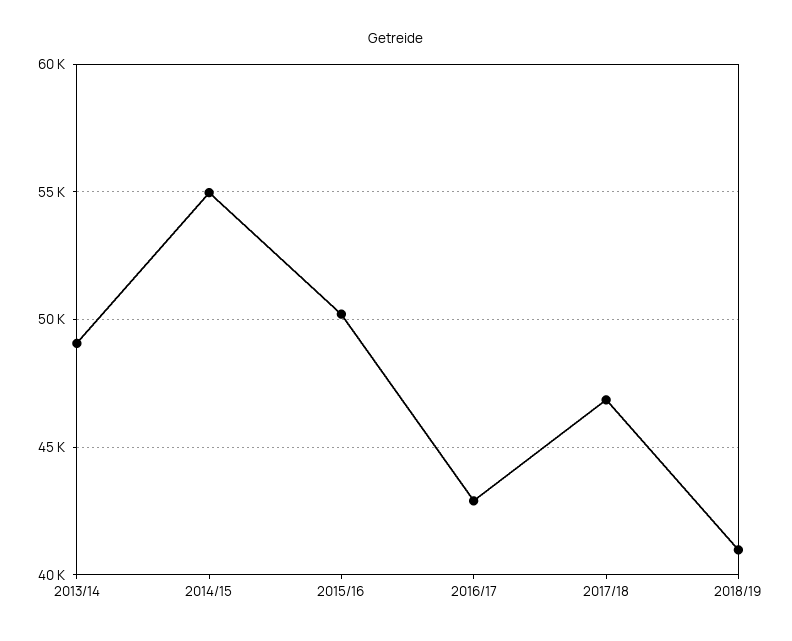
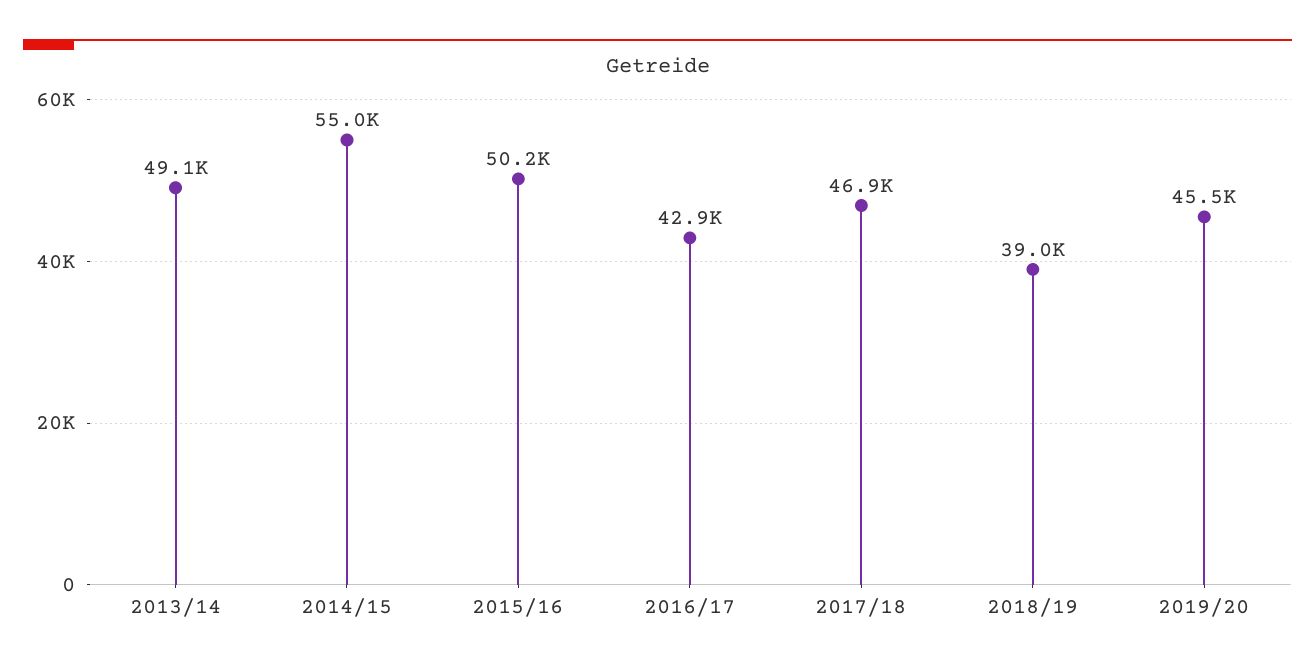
2018/19: 41000 -> 39000
2019/20: none -> 45500

